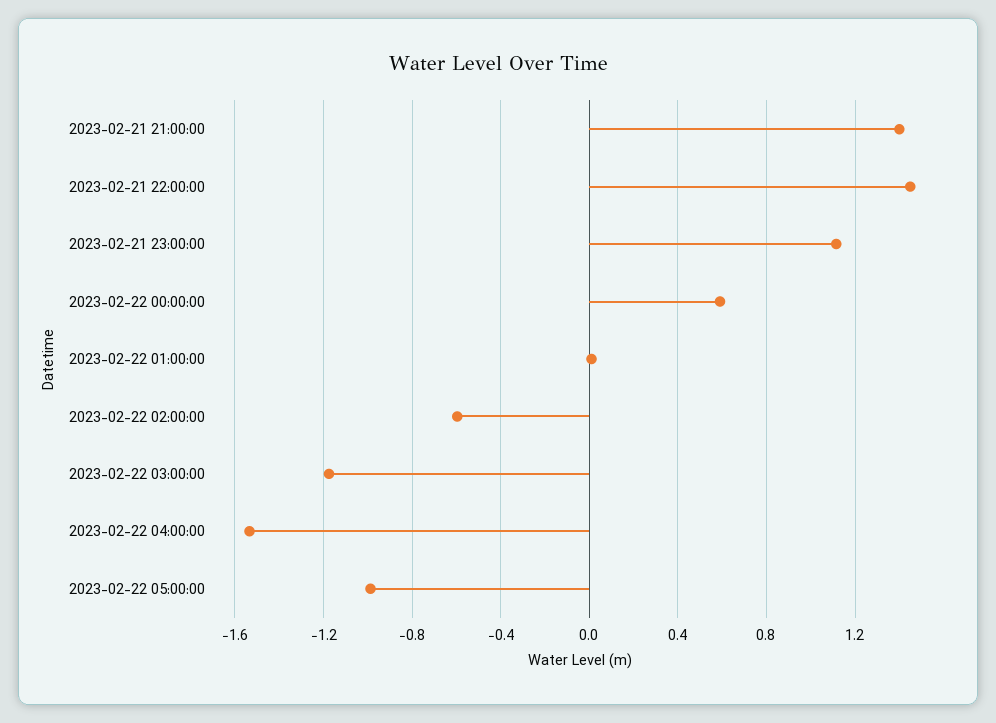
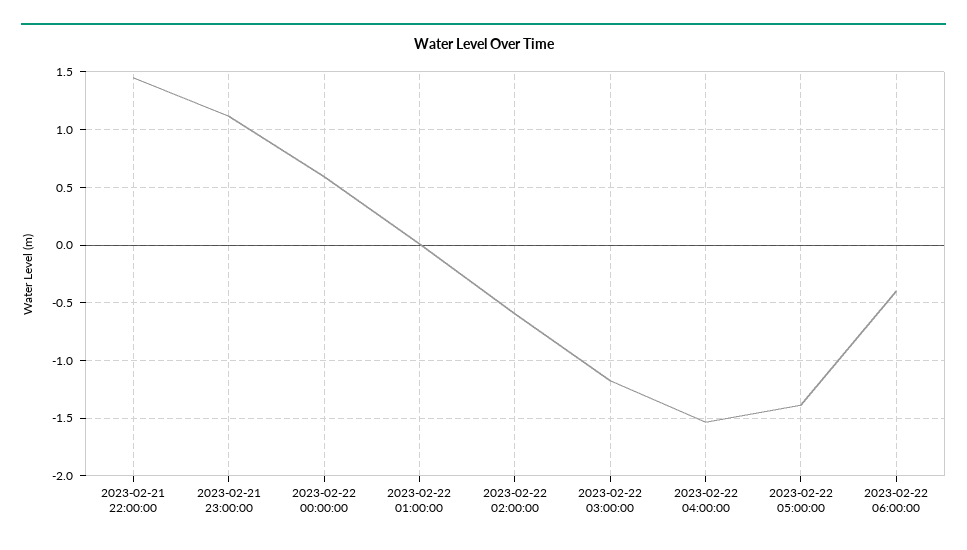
2023-02-21 21:00:00: 1.4 -> none
2023-02-22 05:00:00: -1 -> -1.4
2023-02-22 06:00:00: none -> -0.4

